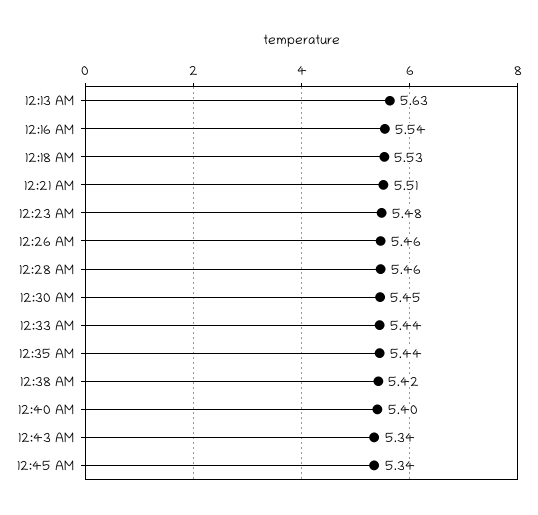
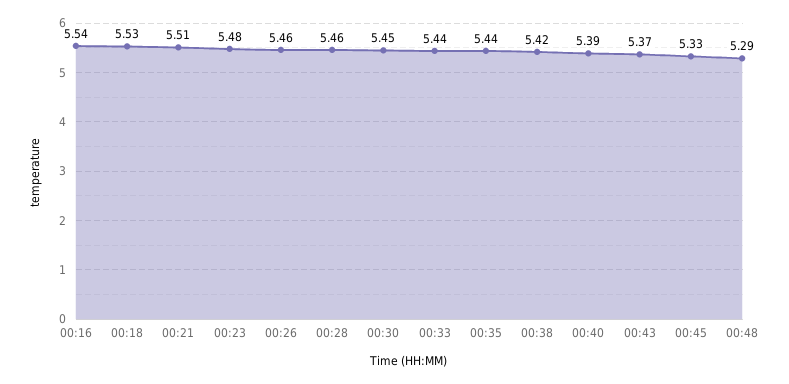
12:13 AM: 5.63 -> none
12:40 AM: 5.4 -> 5.39
12:43 AM: 5.34 -> 5.37
12:45 AM: 5.34 -> 5.33
00:48: none -> 5.29

